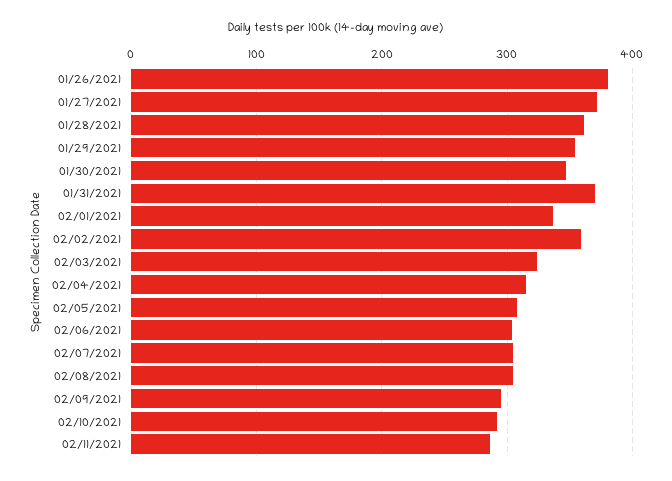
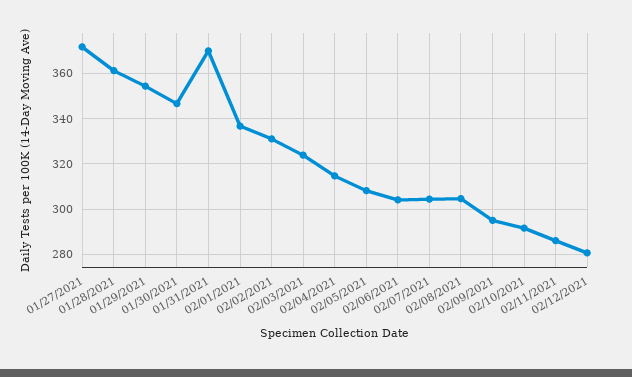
01/26/2021: 380 -> none
02/02/2021: 360 -> 330
02/12/2021: none -> 280

